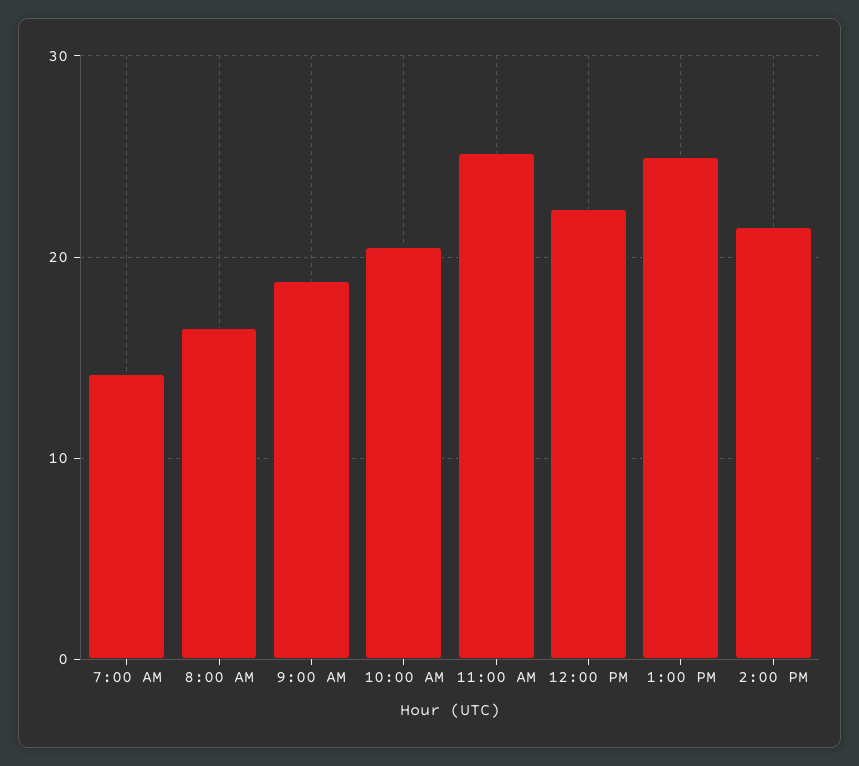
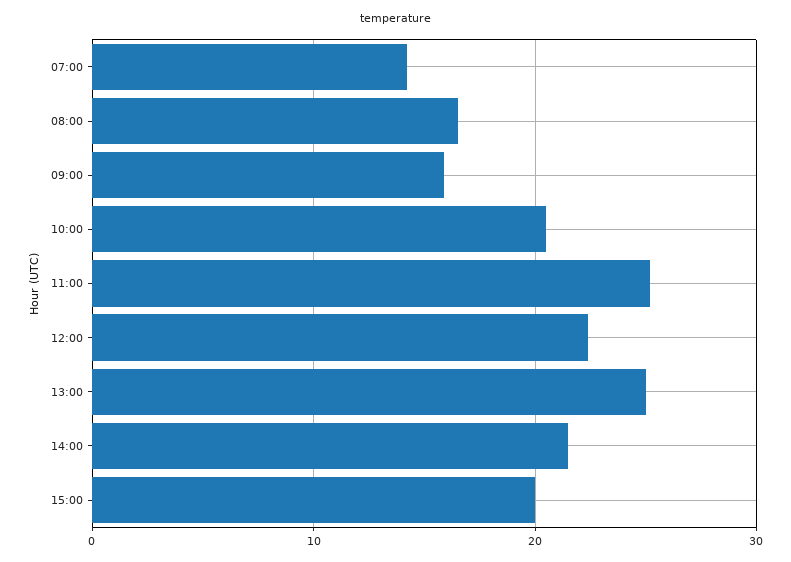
9:00 AM: 19 -> 16
15:00: none -> 20

